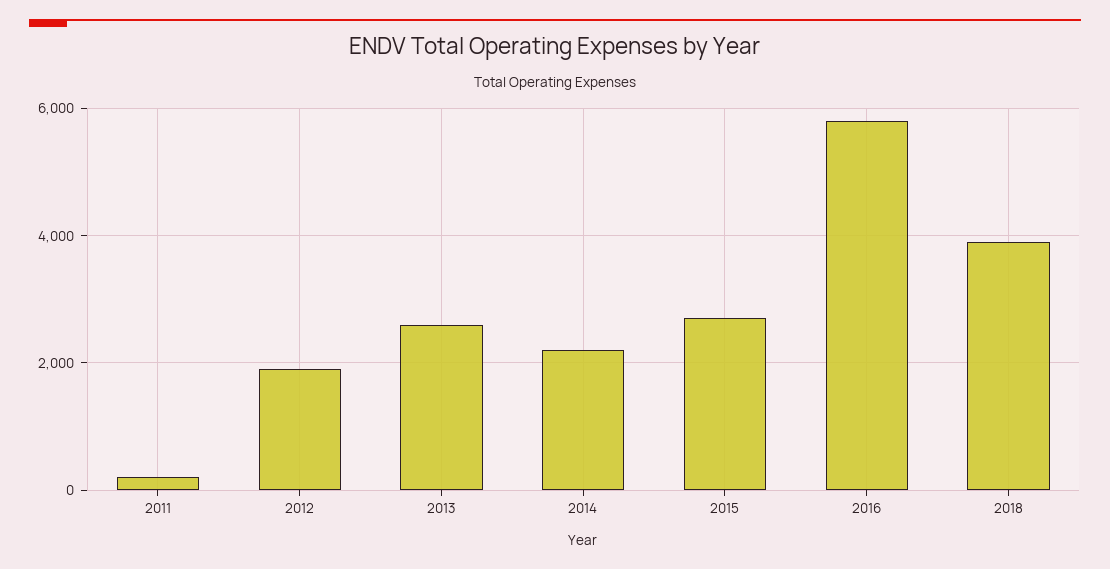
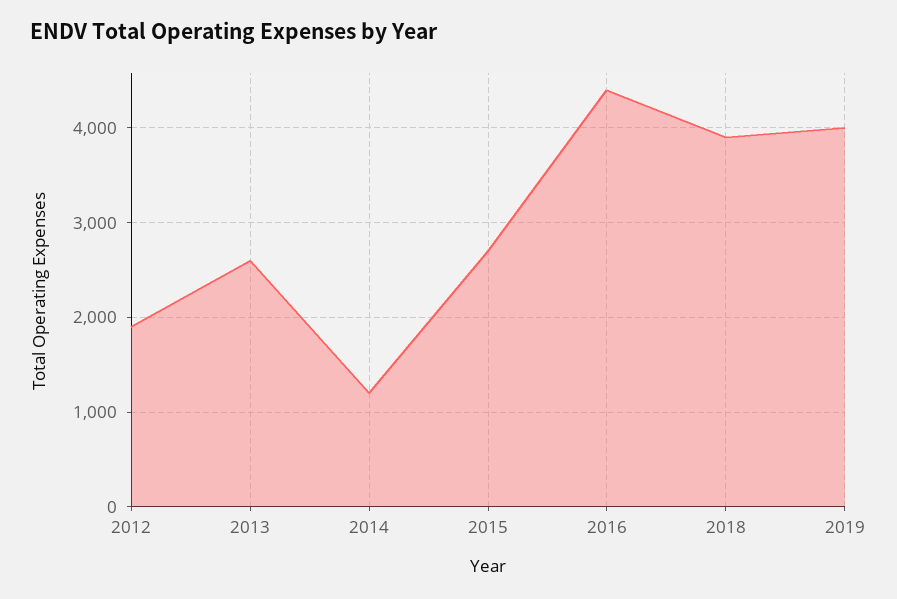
2011: 200 -> none
2014: 2200 -> 1200
2016: 5800 -> 4400
2019: none -> 4000

